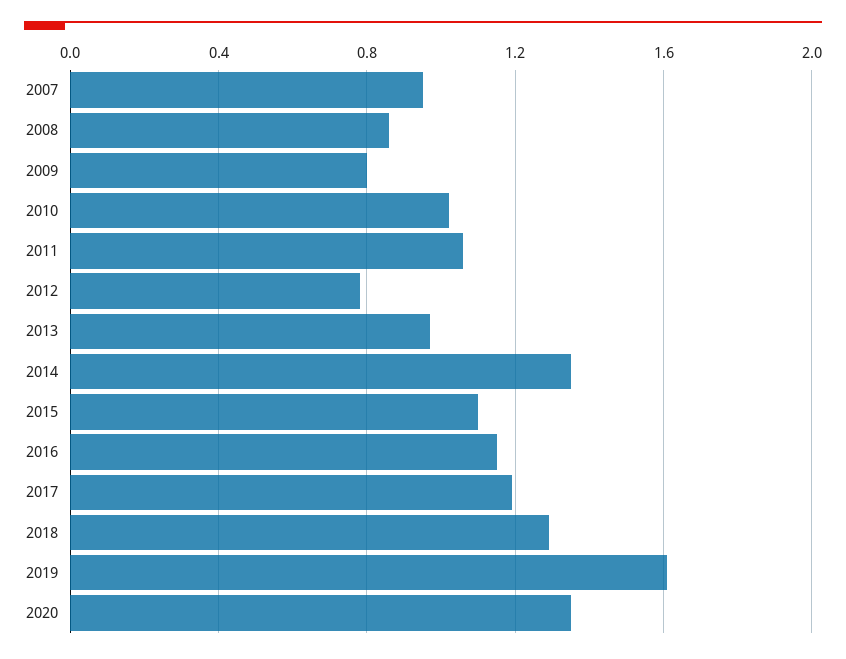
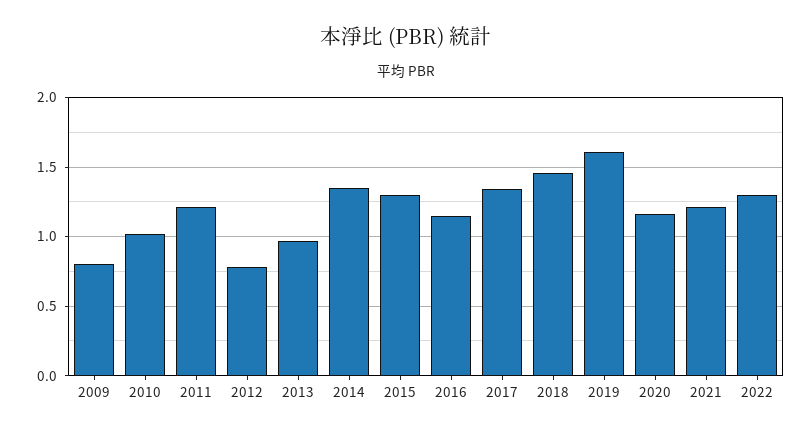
2007: 0.95 -> none
2008: 0.85 -> none
2011: 1.05 -> 1.2
2015: 1.1 -> 1.3
2017: 1.2 -> 1.35
2018: 1.3 -> 1.45
2020: 1.35 -> 1.15
2021: none -> 1.2
2022: none -> 1.3

